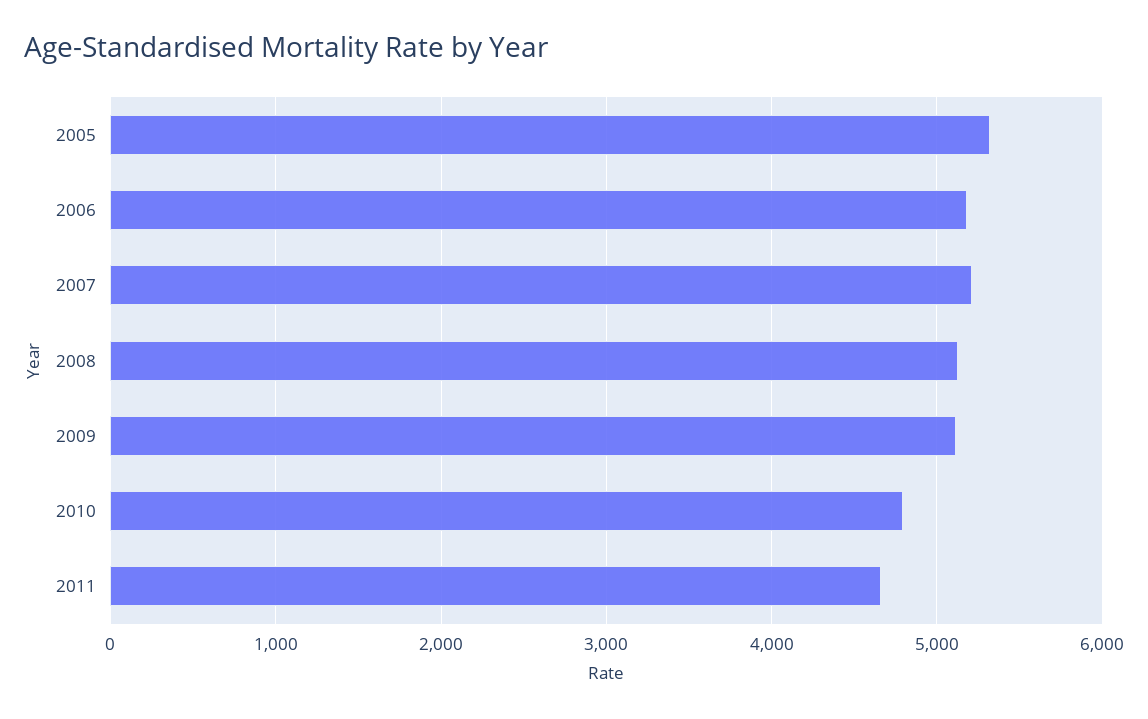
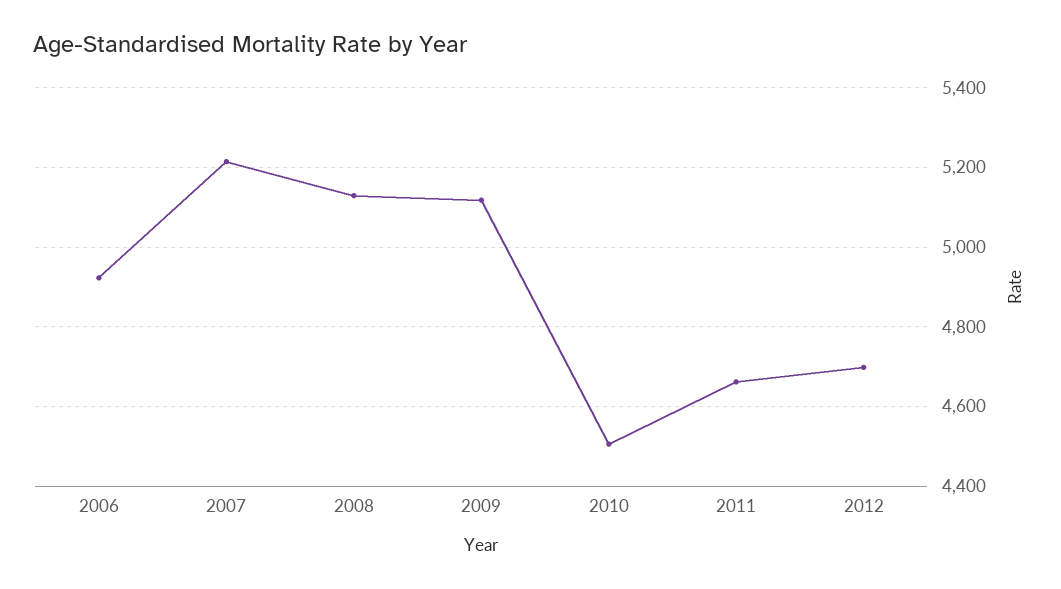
2005: 5300 -> none
2006: 5200 -> 4920
2010: 4800 -> 4500
2012: none -> 4700

